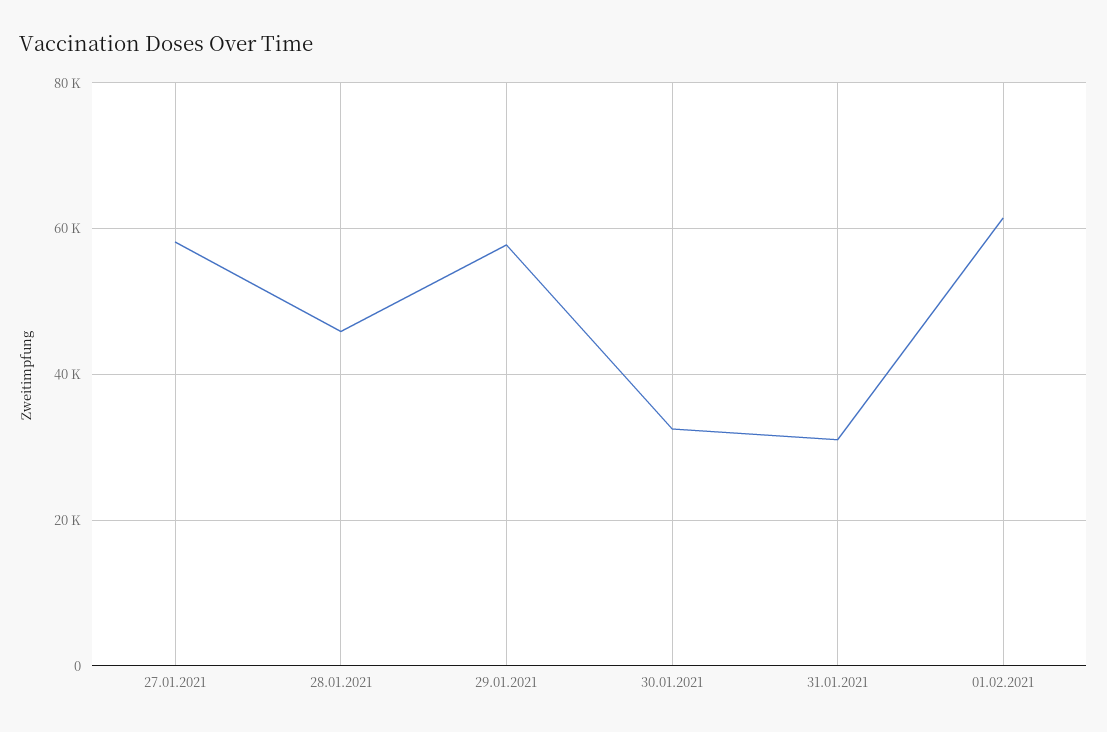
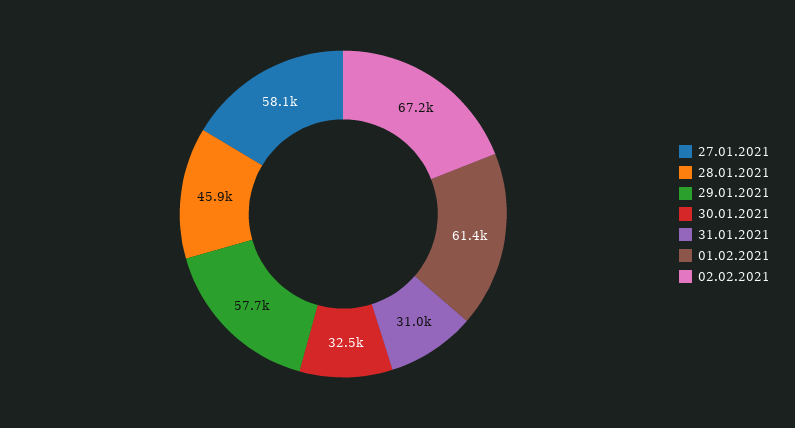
02.02.2021: none -> 67200

